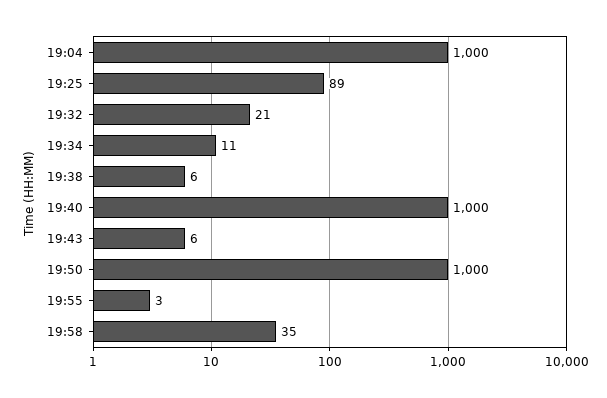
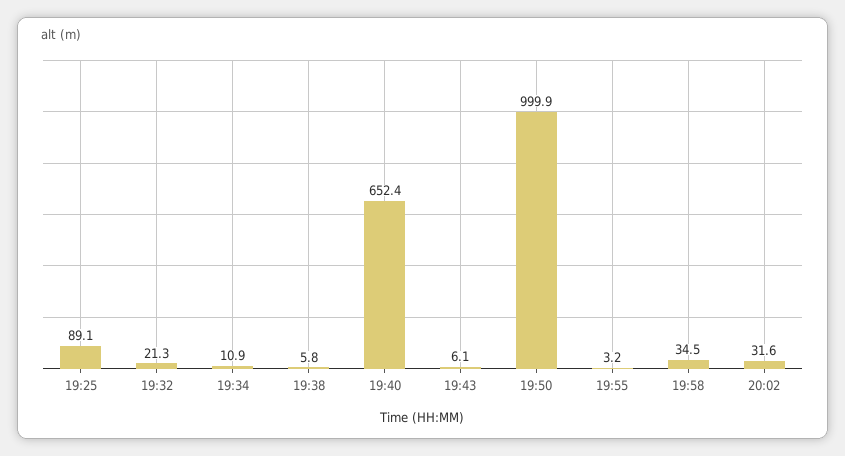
19:04: 1000 -> none
19:40: 1000 -> 652.4
20:02: none -> 31.6

